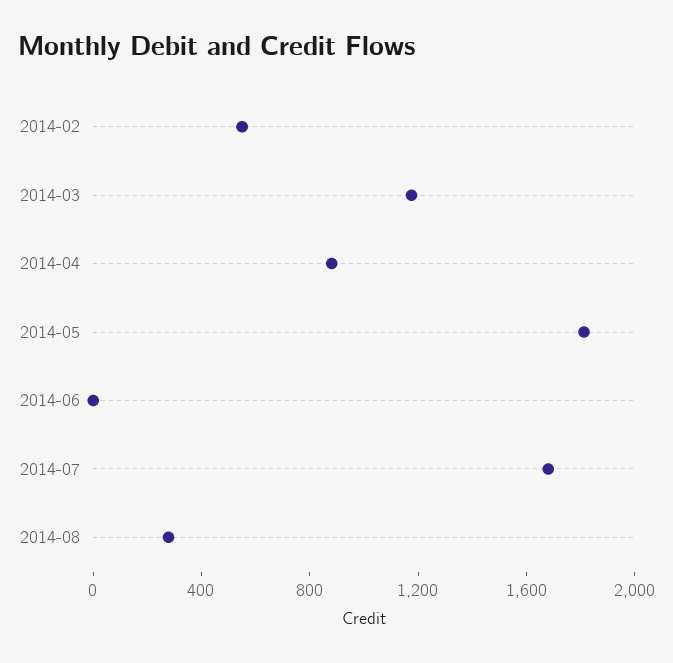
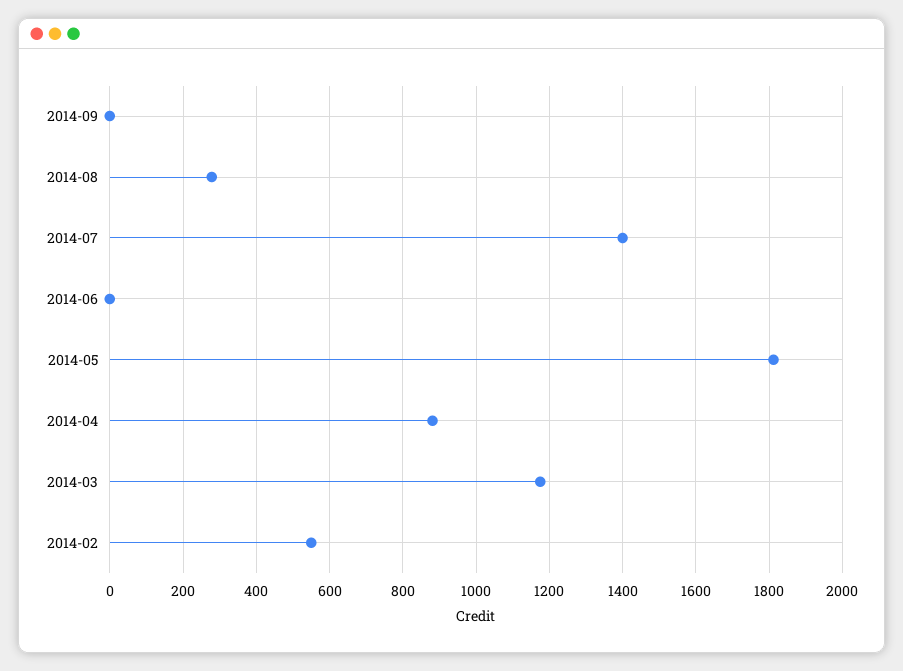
2014-07: 1700 -> 1400
2014-09: none -> 0

